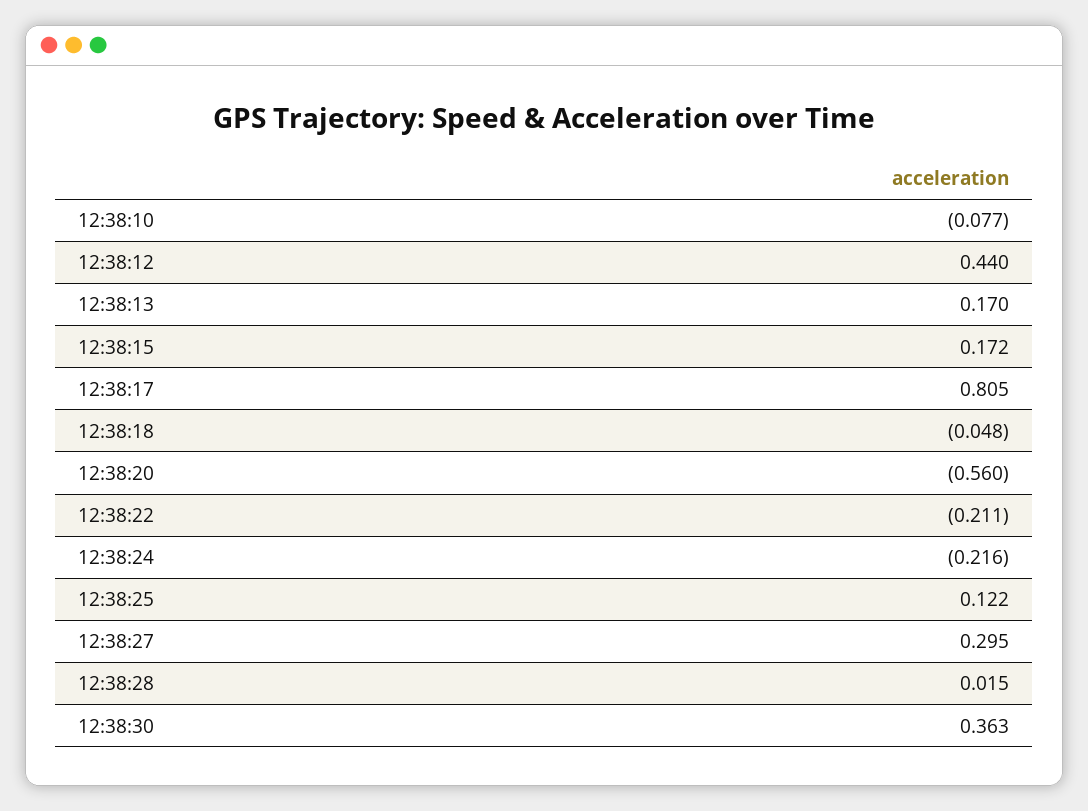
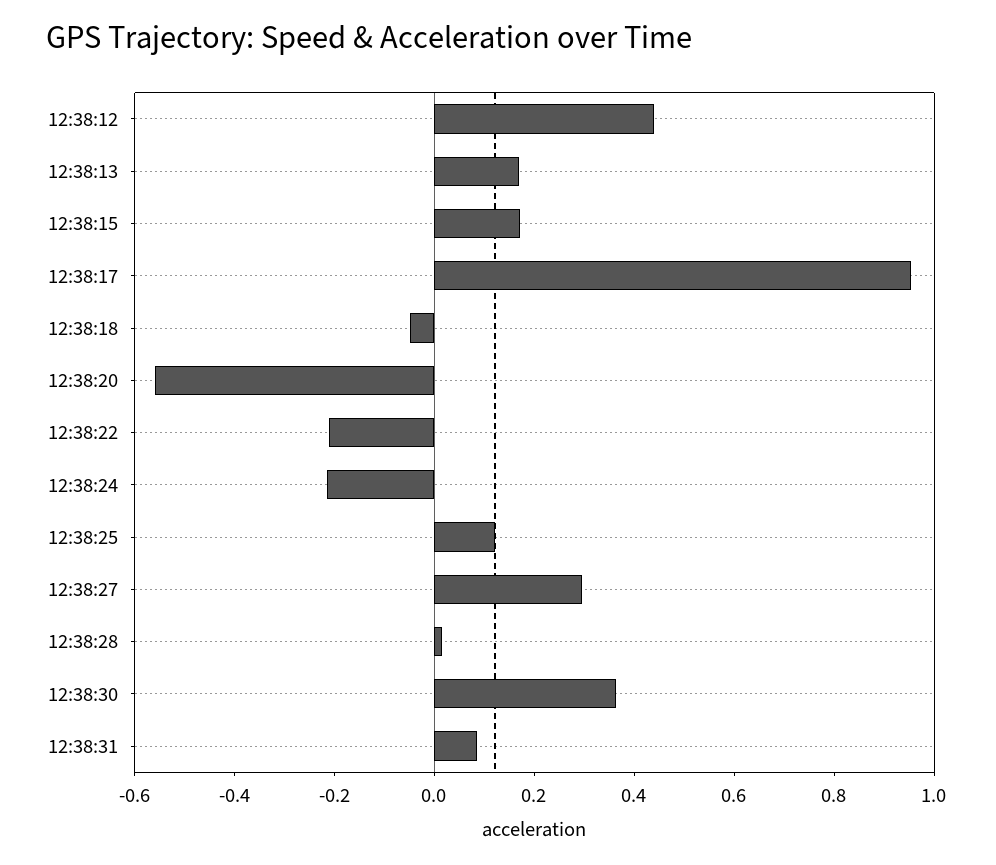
12:38:10: -0.077 -> none
12:38:17: 0.805 -> 0.95
12:38:31: none -> 0.1

